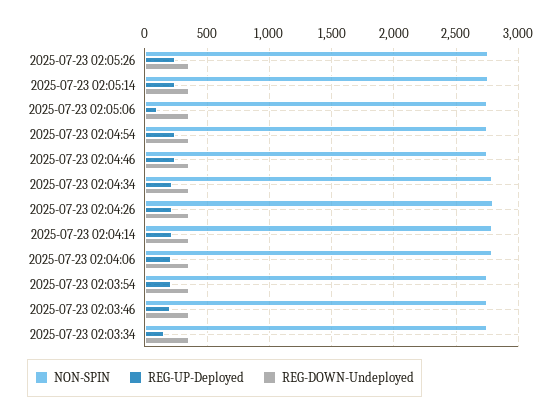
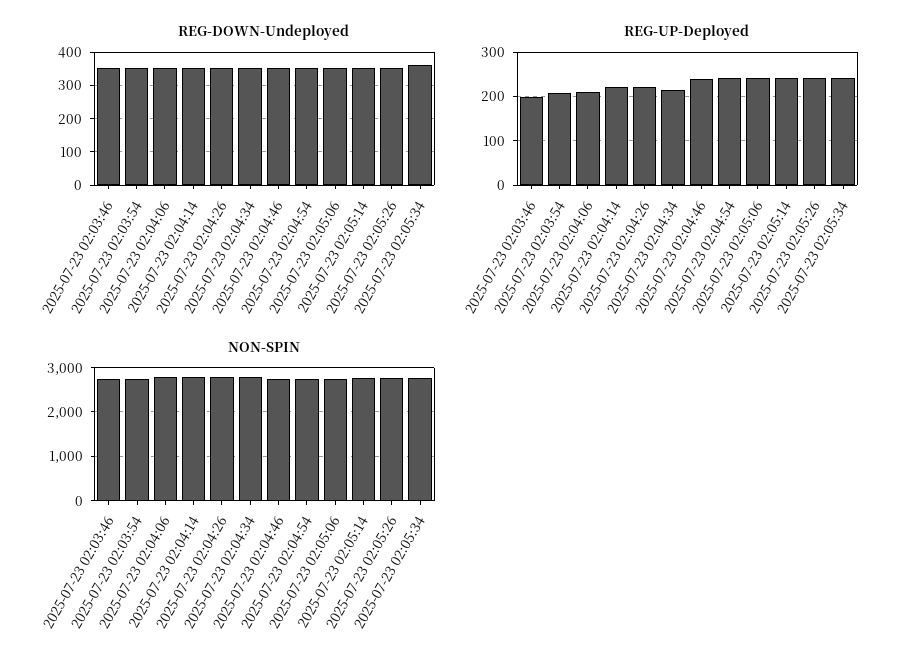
REG-UP-Deployed, 2025-07-23 02:05:06: 100 -> 240
NON-SPIN, 2025-07-23 02:03:34: 2750 -> none
REG-UP-Deployed, 2025-07-23 02:03:34: 150 -> none
REG-DOWN-Undeployed, 2025-07-23 02:03:34: 350 -> none
REG-DOWN-Undeployed, 2025-07-23 02:05:34: none -> 360
REG-UP-Deployed, 2025-07-23 02:05:34: none -> 240
NON-SPIN, 2025-07-23 02:05:34: none -> 2800

